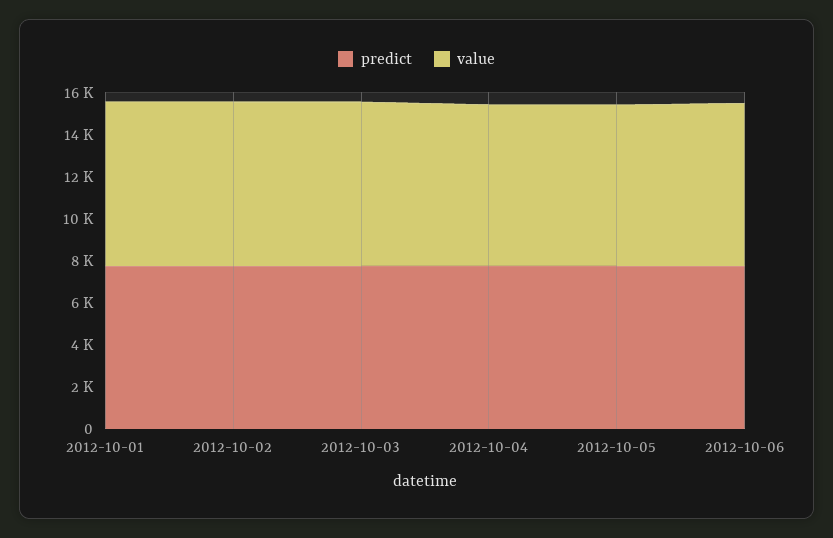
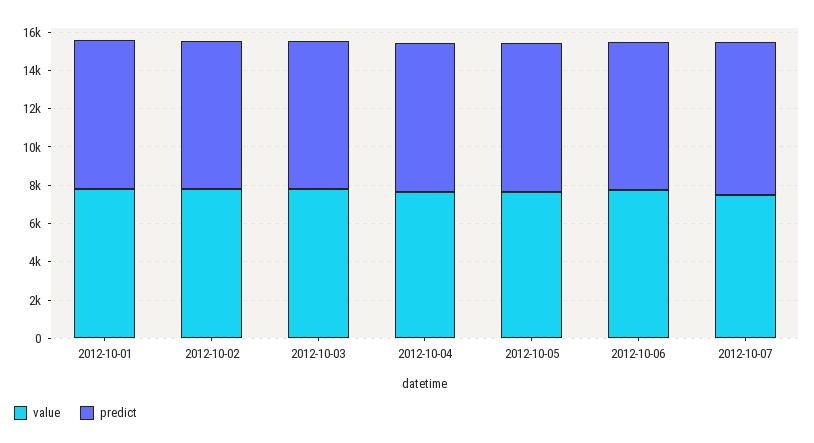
value, 2012-10-07: none -> 7500
predict, 2012-10-07: none -> 8000

